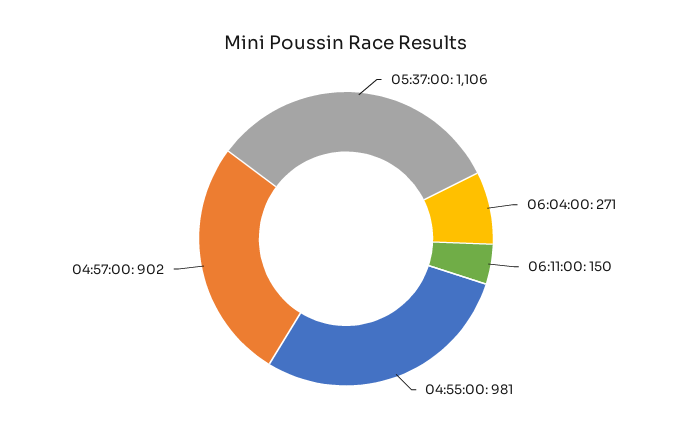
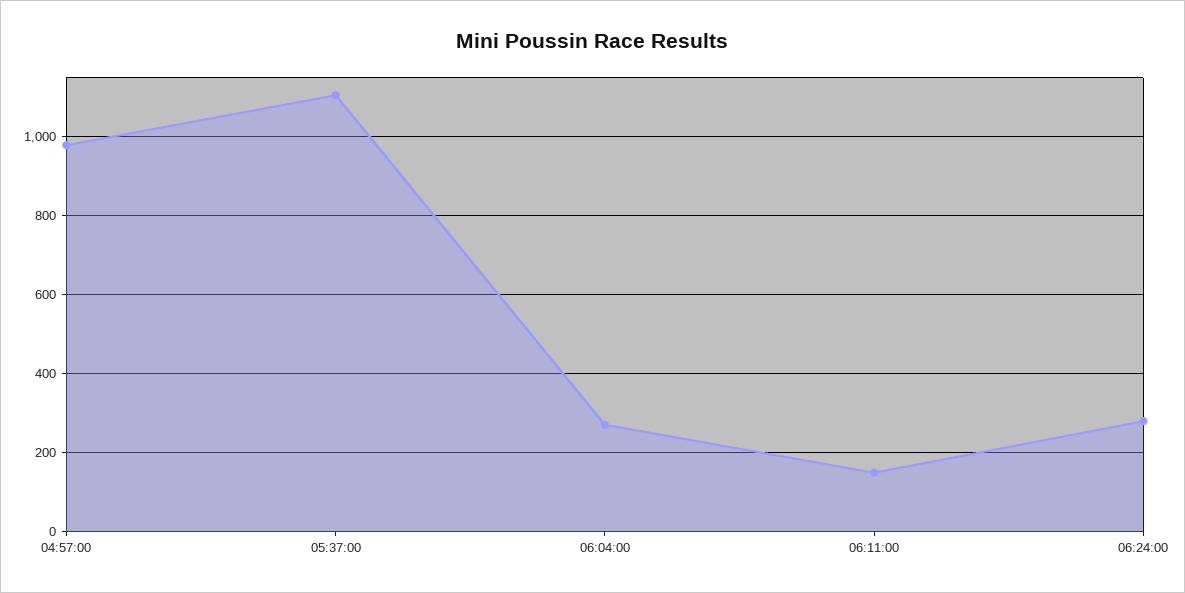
04:55:00: 981 -> none
04:57:00: 902 -> 980
06:24:00: none -> 280

